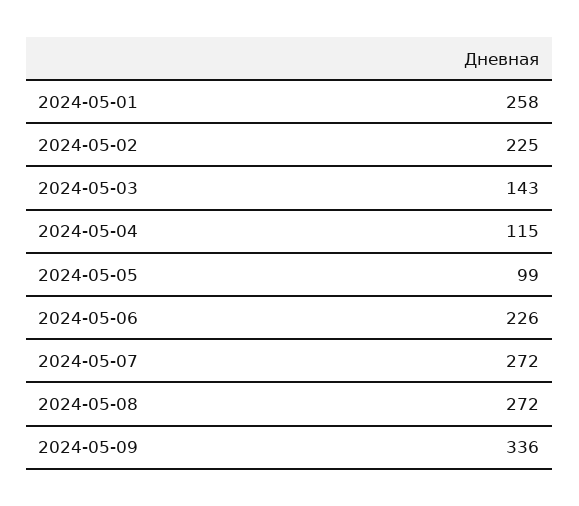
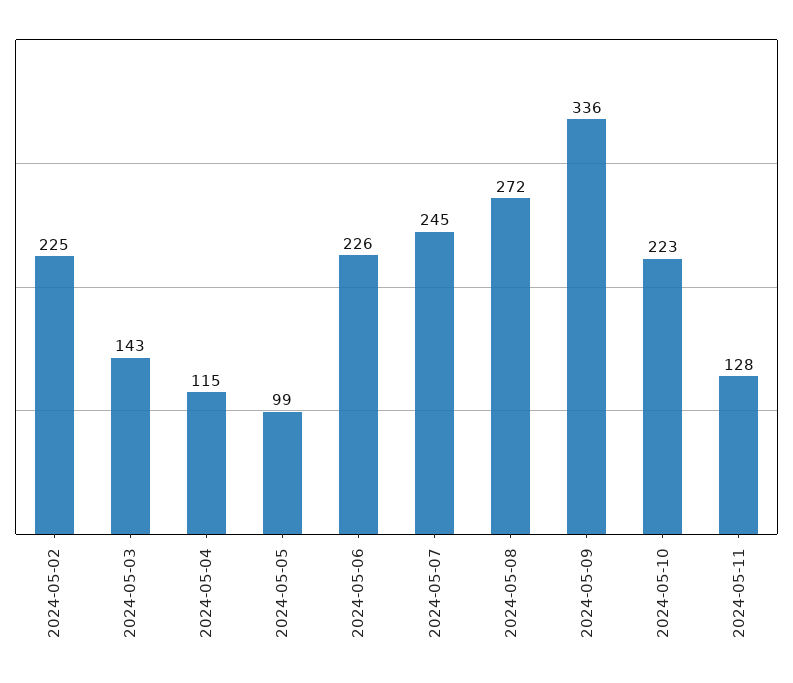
2024-05-01: 258 -> none
2024-05-07: 272 -> 245
2024-05-10: none -> 223
2024-05-11: none -> 128

